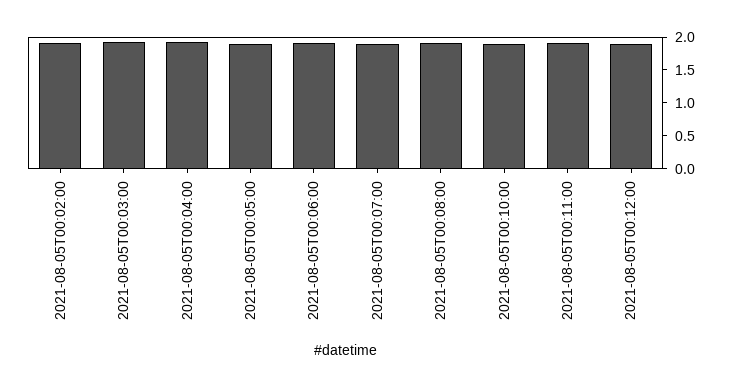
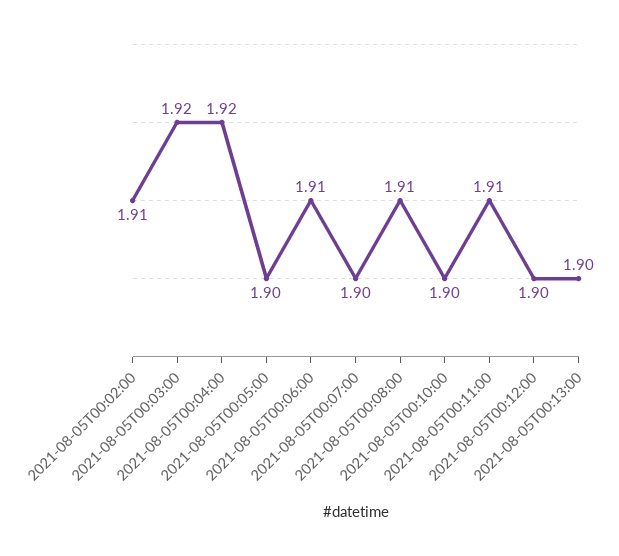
2021-08-05T00:13:00: none -> 1.9

